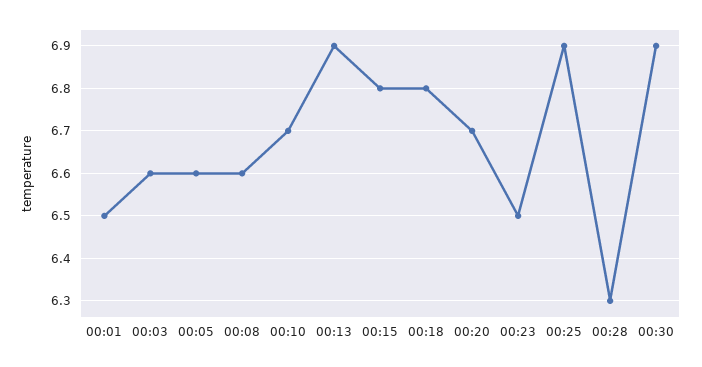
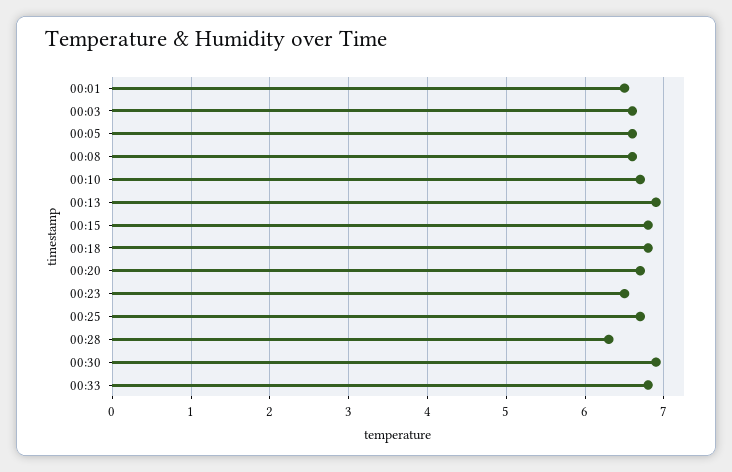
00:25: 6.9 -> 6.7
00:33: none -> 6.8

